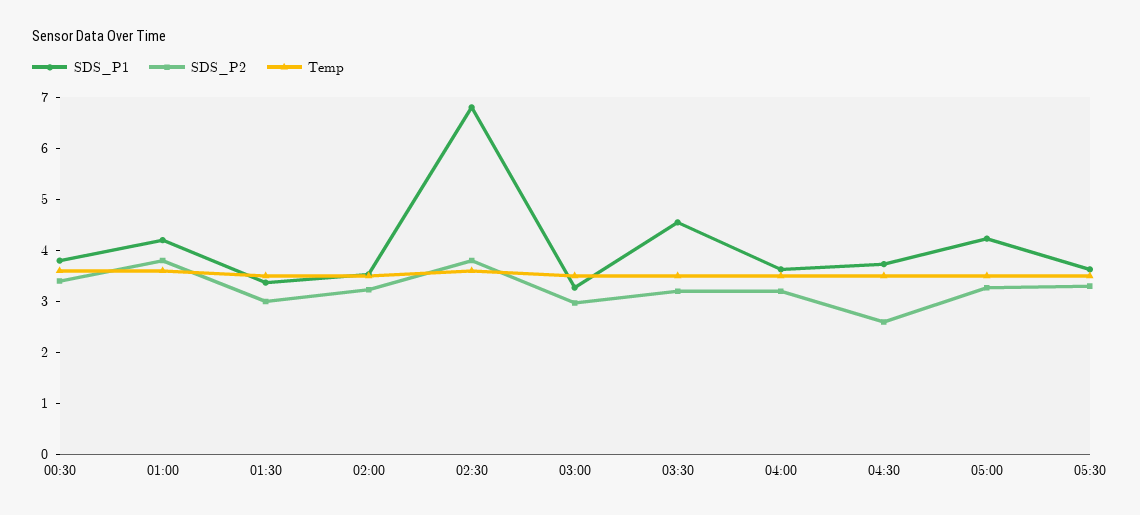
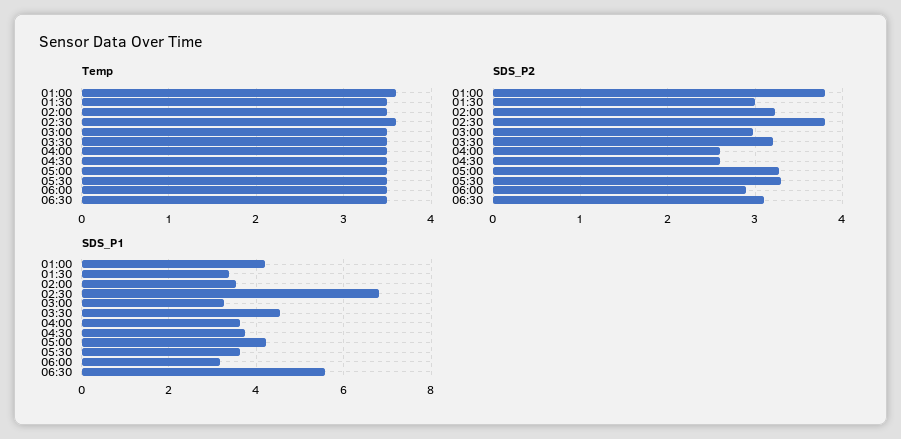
SDS_P1, 00:30: 3.8 -> none
SDS_P2, 00:30: 3.4 -> none
Temp, 00:30: 3.6 -> none
SDS_P2, 04:00: 3.2 -> 2.6
Temp, 06:00: none -> 3.5
Temp, 06:30: none -> 3.5
SDS_P2, 06:00: none -> 2.9
SDS_P2, 06:30: none -> 3.1
SDS_P1, 06:00: none -> 3.2
SDS_P1, 06:30: none -> 5.6

